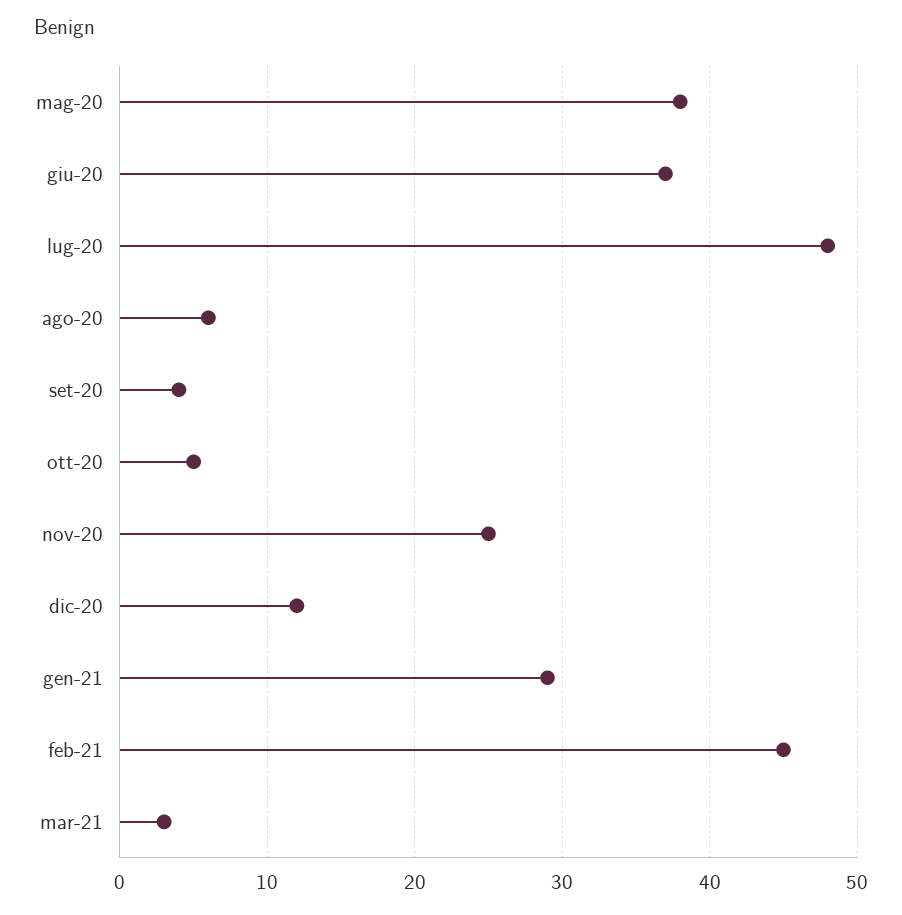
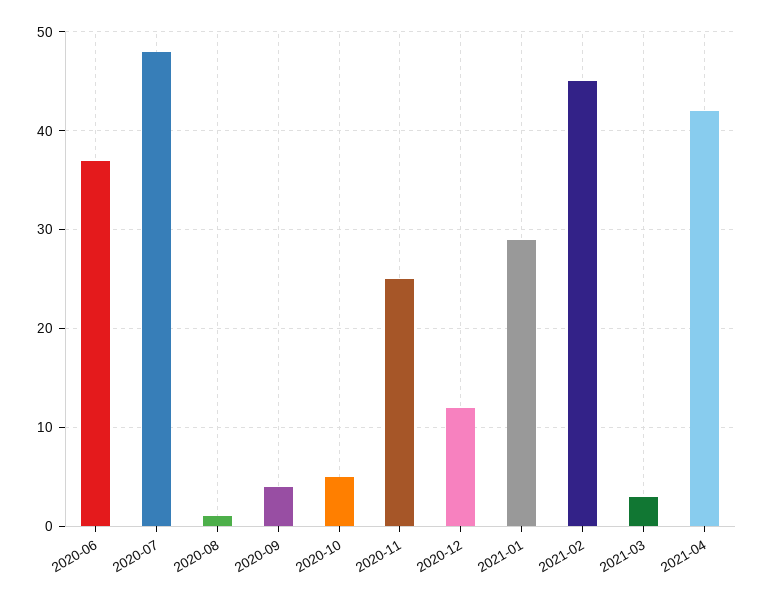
mag-20: 38 -> none
ago-20: 6 -> 1
2021-04: none -> 42

